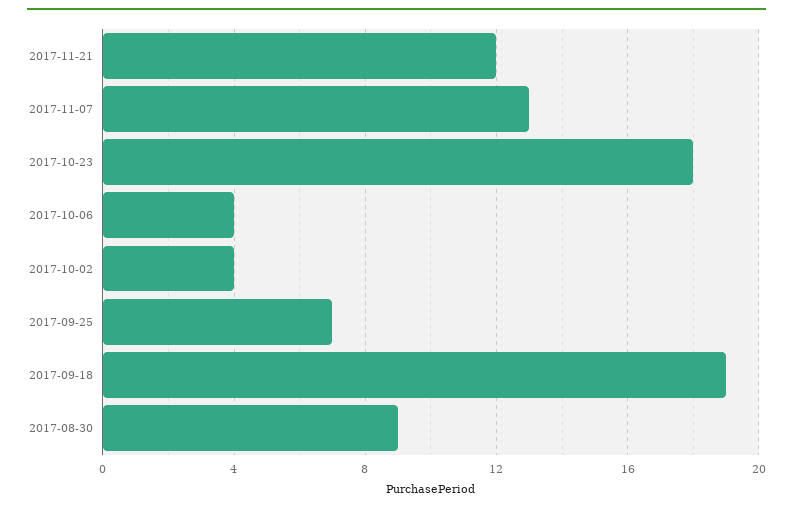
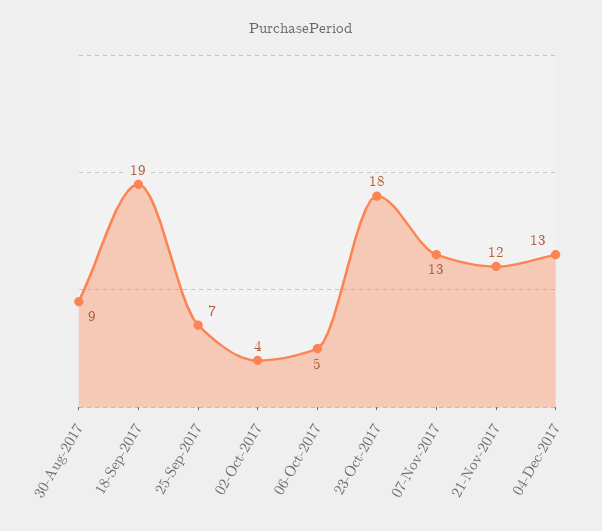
2017-10-06: 4 -> 5
04-Dec-2017: none -> 13

